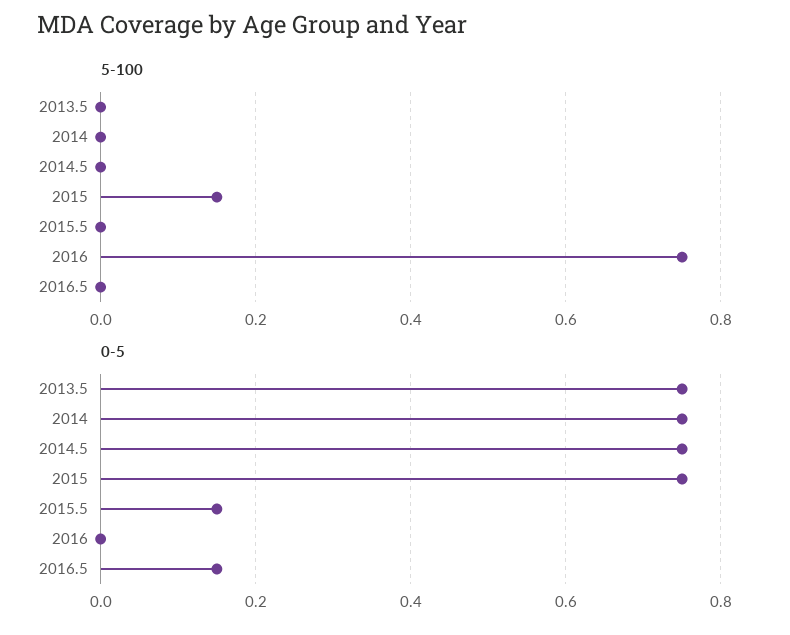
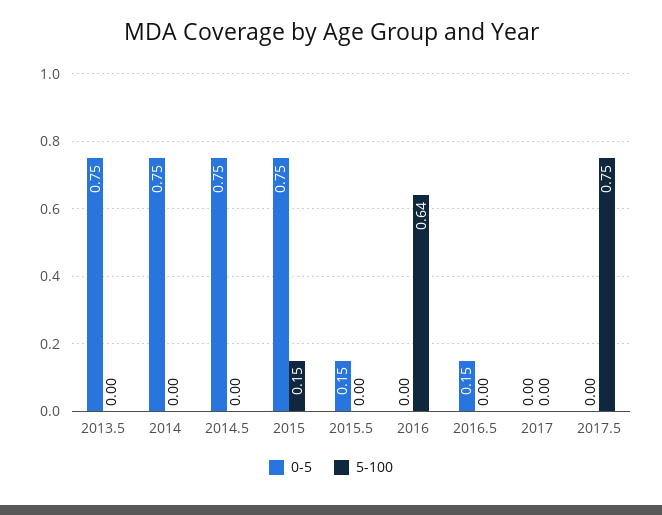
5-100, 2016: 0.75 -> 0.64
0-5, 2017: none -> 0
5-100, 2017: none -> 0
0-5, 2017.5: none -> 0
5-100, 2017.5: none -> 0.75

